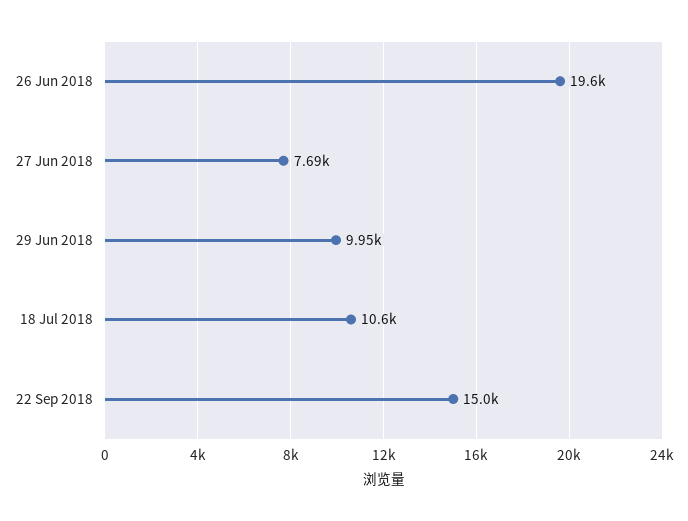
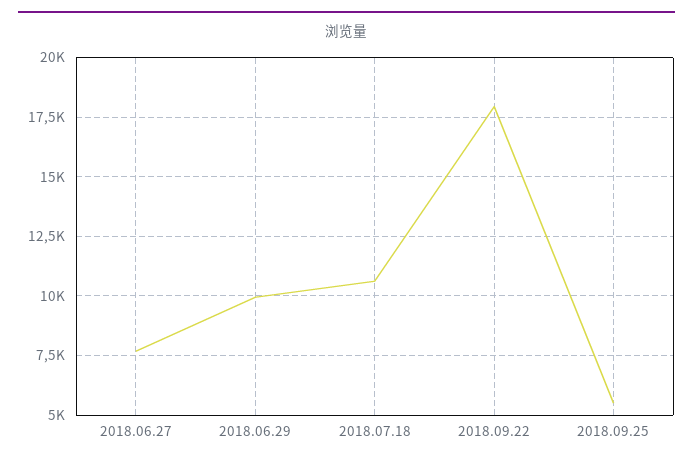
26 Jun 2018: 19600 -> none
22 Sep 2018: 15000 -> 18000
2018.09.25: none -> 5500

